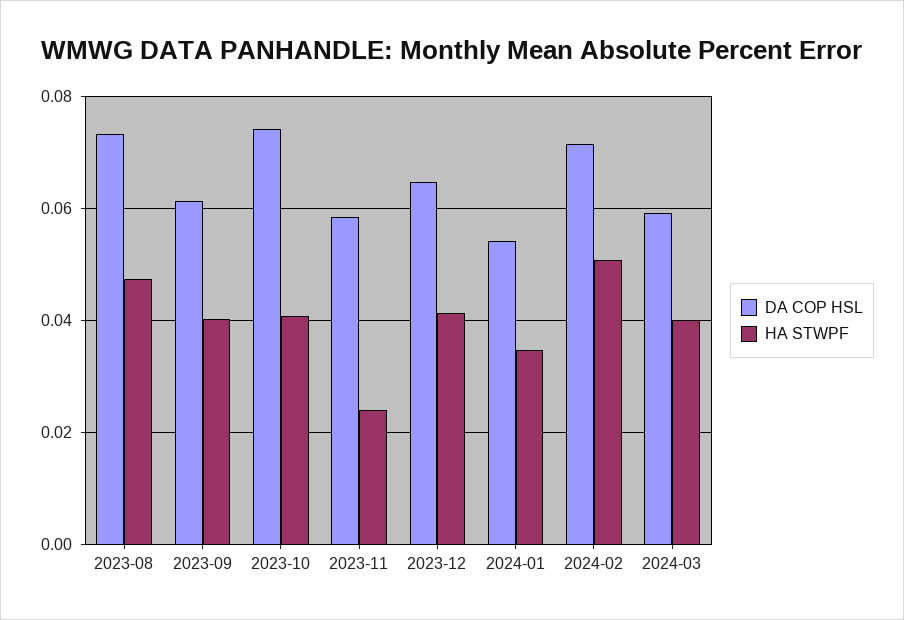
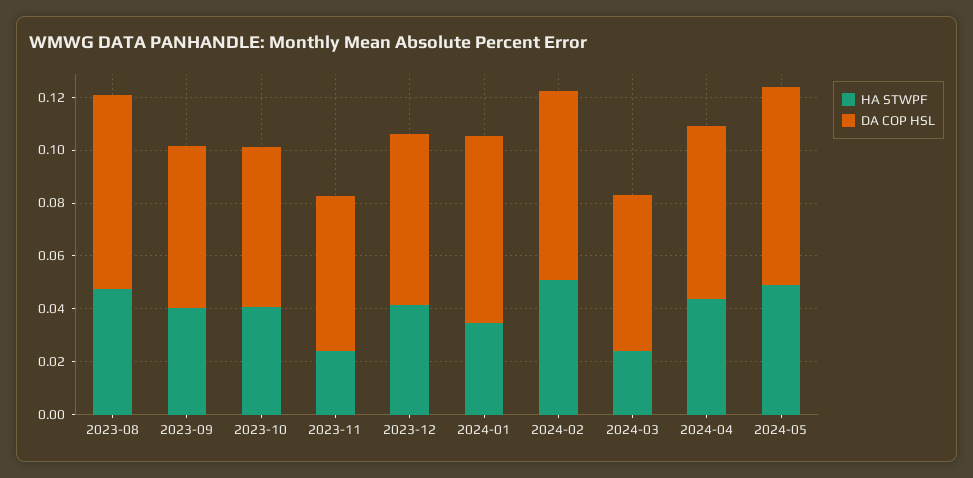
DA COP HSL, 2023-10: 0.074 -> 0.06
DA COP HSL, 2024-01: 0.054 -> 0.07
HA STWPF, 2024-03: 0.04 -> 0.025
HA STWPF, 2024-04: none -> 0.045
DA COP HSL, 2024-04: none -> 0.065
HA STWPF, 2024-05: none -> 0.05
DA COP HSL, 2024-05: none -> 0.075

